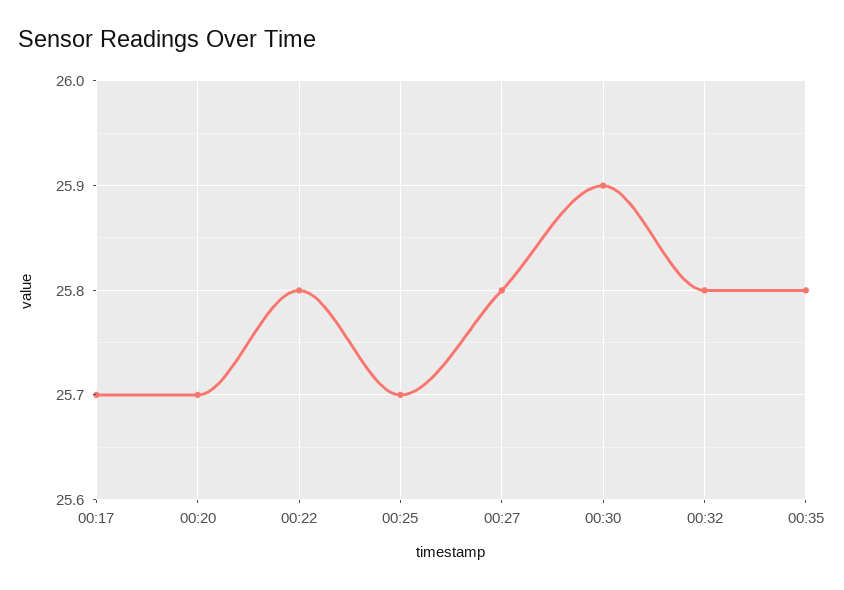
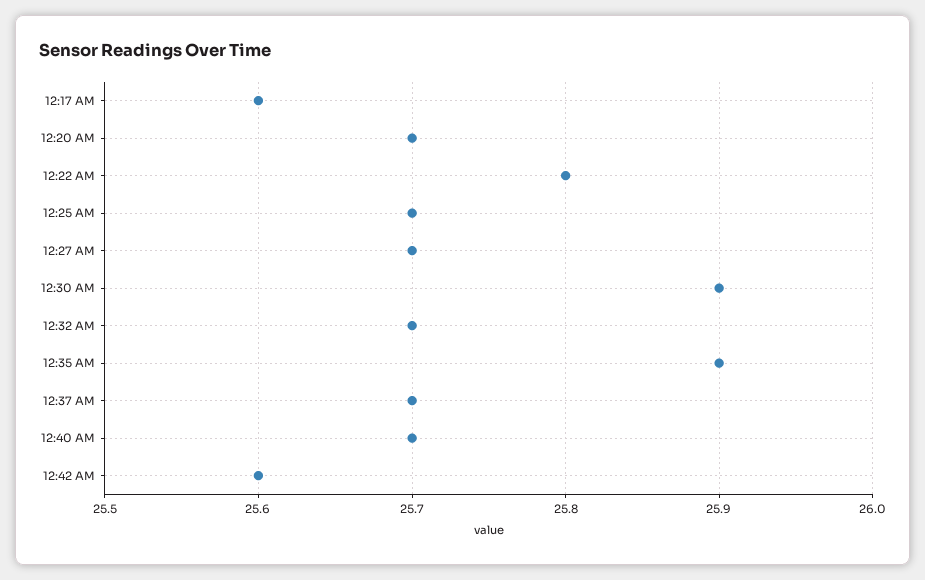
00:17: 25.7 -> 25.6
00:27: 25.8 -> 25.7
00:32: 25.8 -> 25.7
00:35: 25.8 -> 25.9
12:37 AM: none -> 25.7
12:40 AM: none -> 25.7
12:42 AM: none -> 25.6

